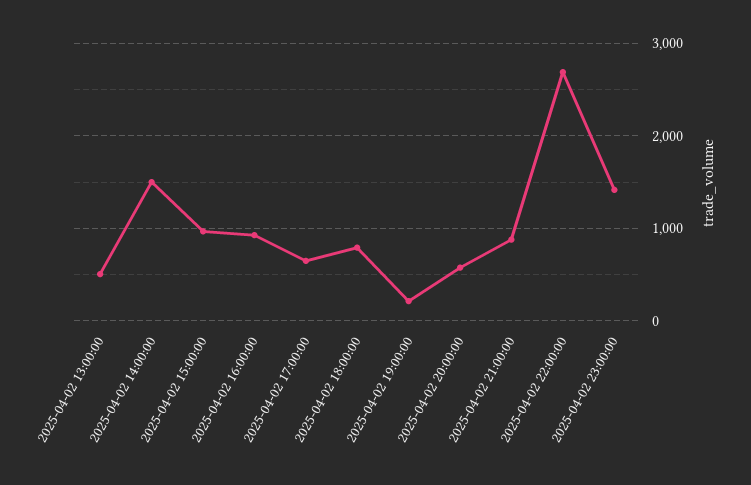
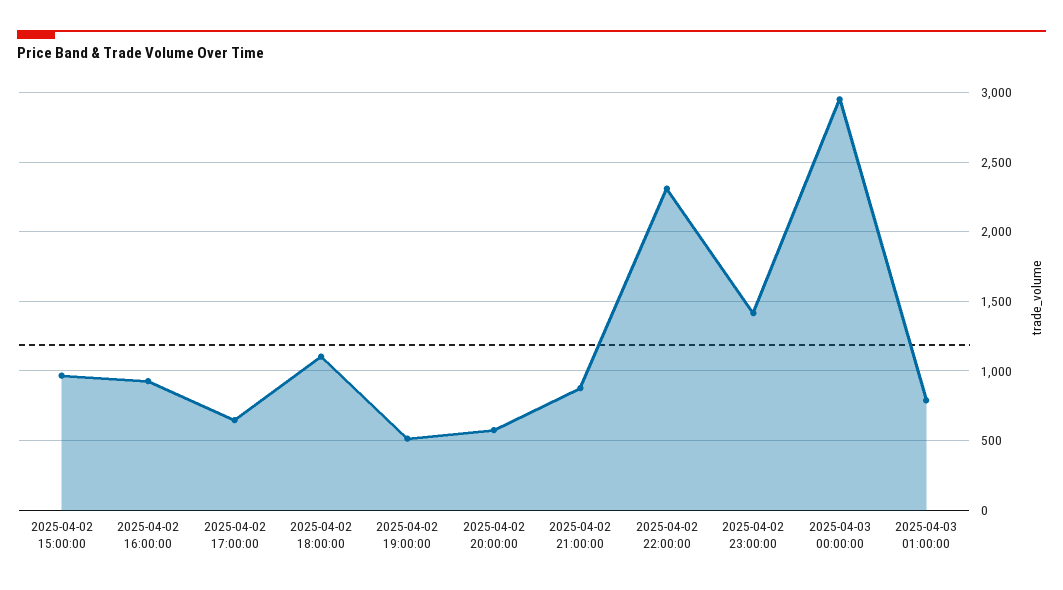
2025-04-02 13:00:00: 500 -> none
2025-04-02 14:00:00: 1500 -> none
2025-04-02 18:00:00: 800 -> 1100
2025-04-02 19:00:00: 200 -> 500
2025-04-02 22:00:00: 2700 -> 2300
2025-04-03 00:00:00: none -> 2950
2025-04-03 01:00:00: none -> 800

